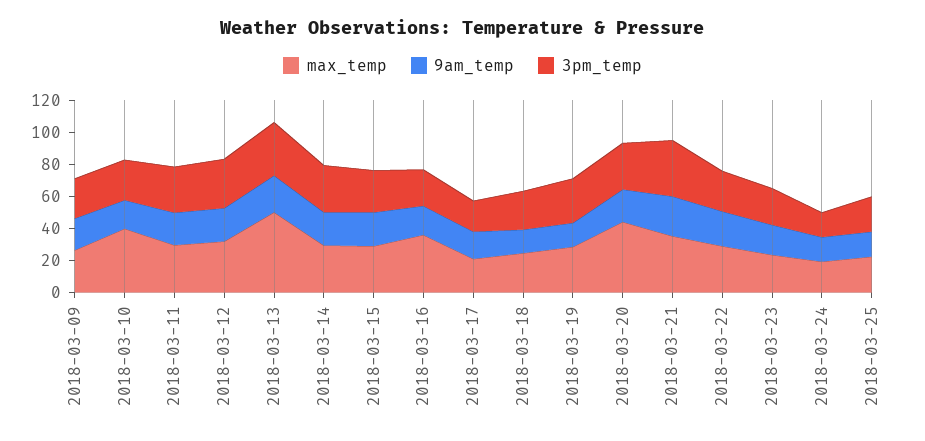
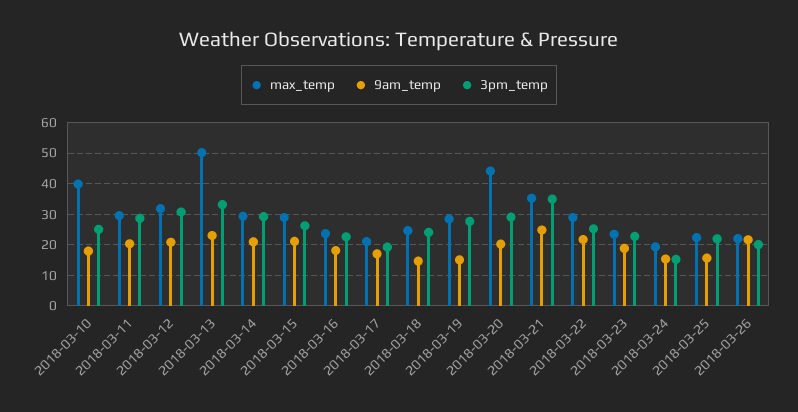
max_temp, 2018-03-09: 25 -> none
9am_temp, 2018-03-09: 20 -> none
3pm_temp, 2018-03-09: 25 -> none
max_temp, 2018-03-16: 35 -> 24
max_temp, 2018-03-26: none -> 22
9am_temp, 2018-03-26: none -> 22
3pm_temp, 2018-03-26: none -> 20

